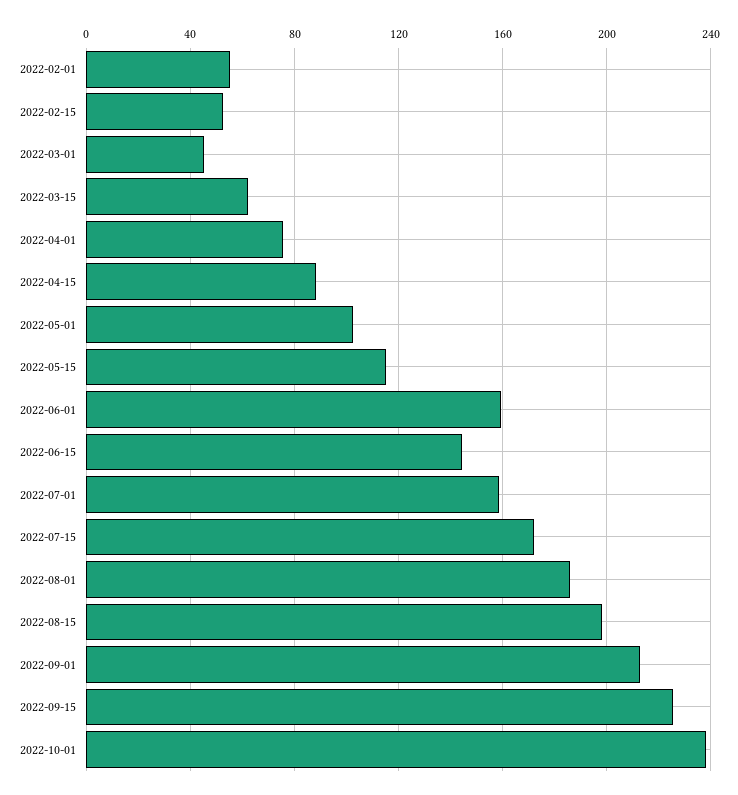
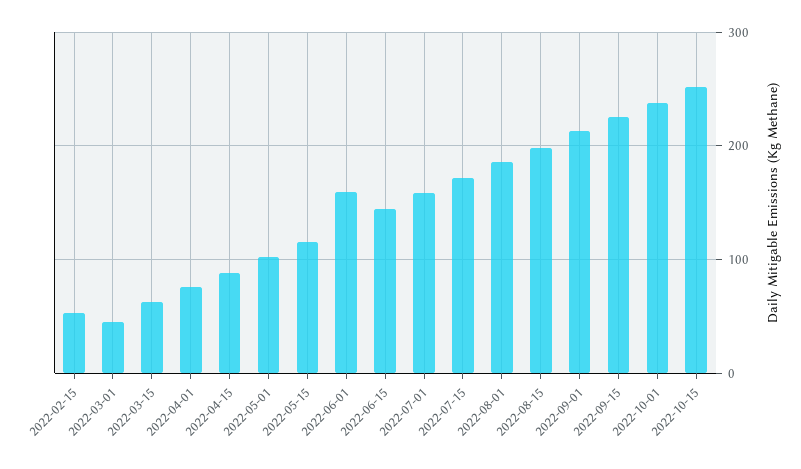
2022-02-01: 55 -> none
2022-10-15: none -> 250

